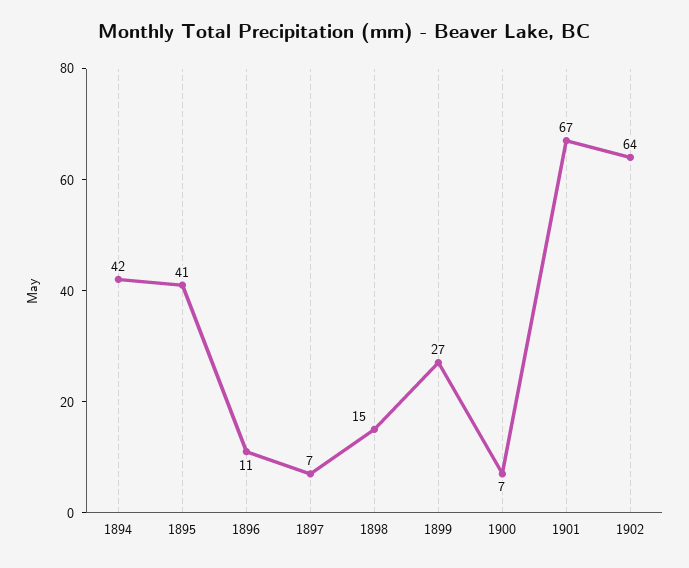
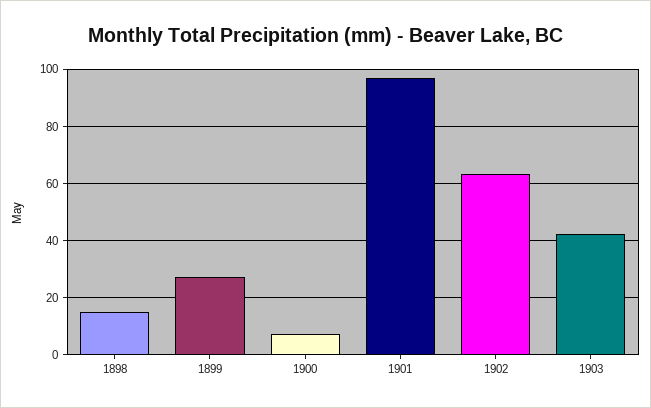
1894: 42 -> none
1895: 41 -> none
1896: 11 -> none
1897: 7 -> none
1901: 67 -> 97.5
1903: none -> 42.5

